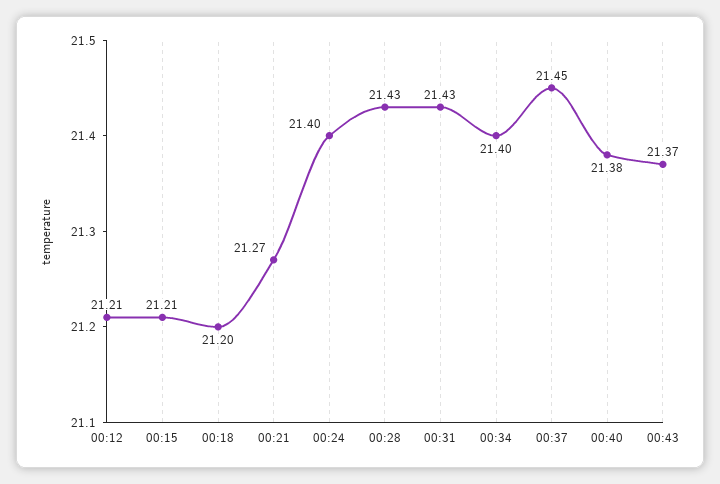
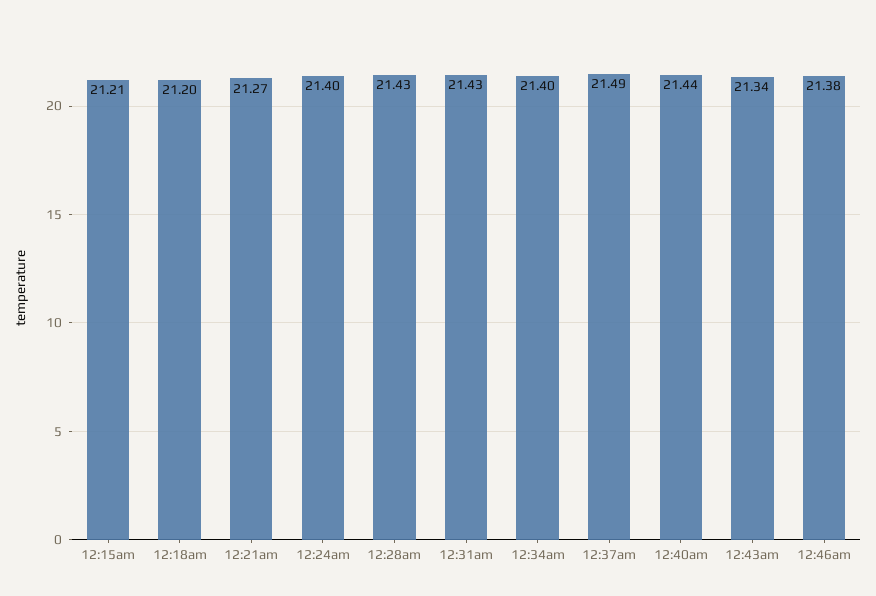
00:12: 21.21 -> none
00:37: 21.45 -> 21.49
00:40: 21.38 -> 21.44
00:43: 21.37 -> 21.34
12:46am: none -> 21.38

